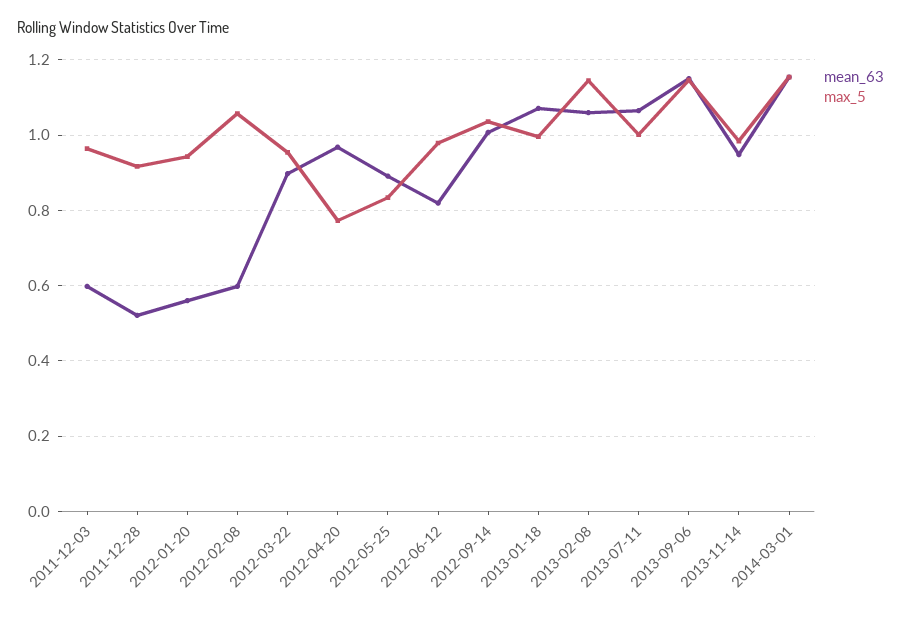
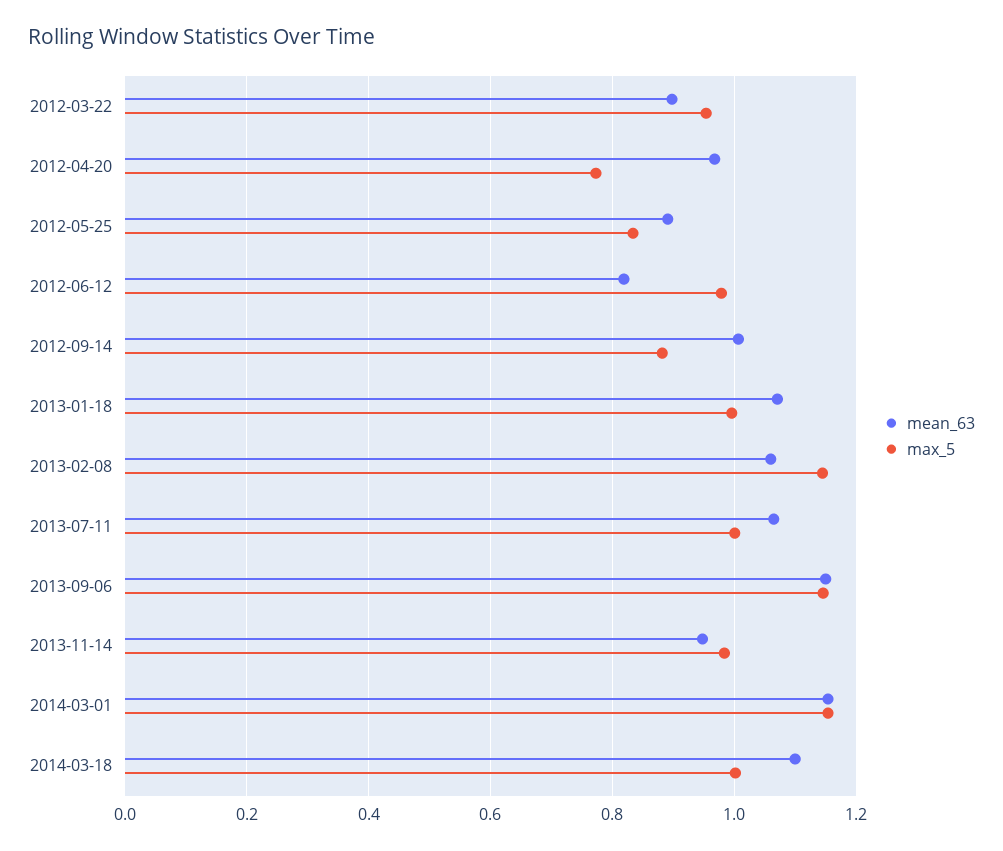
mean_63, 2011-12-03: 0.6 -> none
max_5, 2011-12-03: 0.96 -> none
mean_63, 2011-12-28: 0.52 -> none
max_5, 2011-12-28: 0.92 -> none
mean_63, 2012-01-20: 0.56 -> none
max_5, 2012-01-20: 0.94 -> none
mean_63, 2012-02-08: 0.6 -> none
max_5, 2012-02-08: 1.06 -> none
max_5, 2012-09-14: 1.04 -> 0.88
mean_63, 2014-03-18: none -> 1.1
max_5, 2014-03-18: none -> 1

